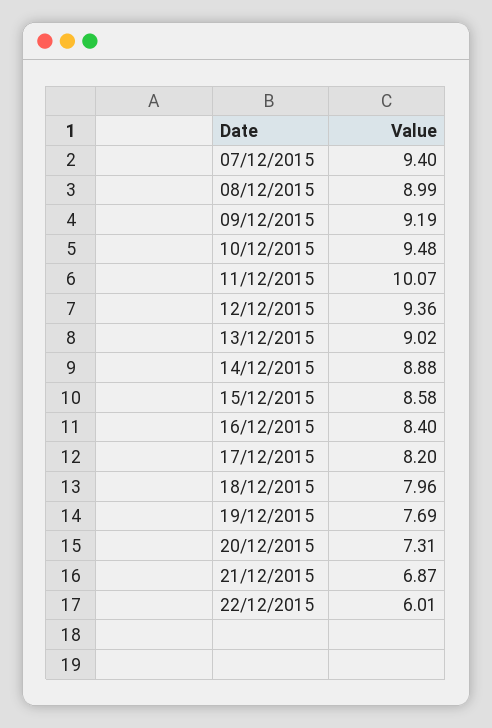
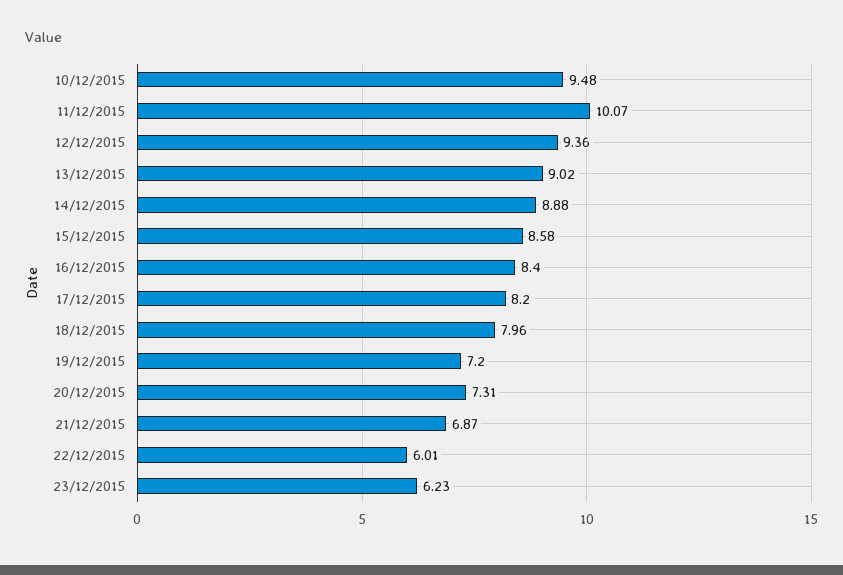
07/12/2015: 9.4 -> none
08/12/2015: 8.99 -> none
09/12/2015: 9.19 -> none
19/12/2015: 7.69 -> 7.2
23/12/2015: none -> 6.23

